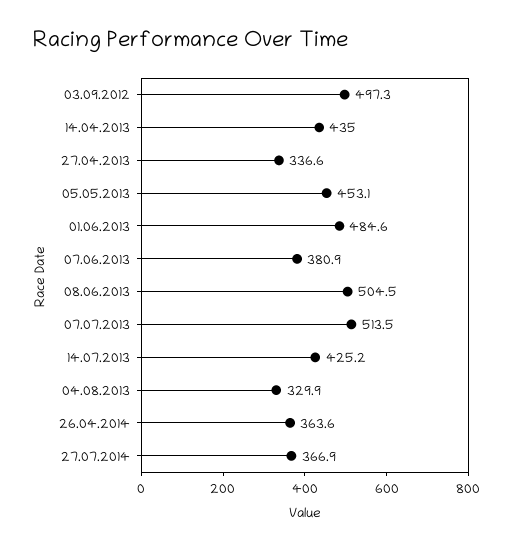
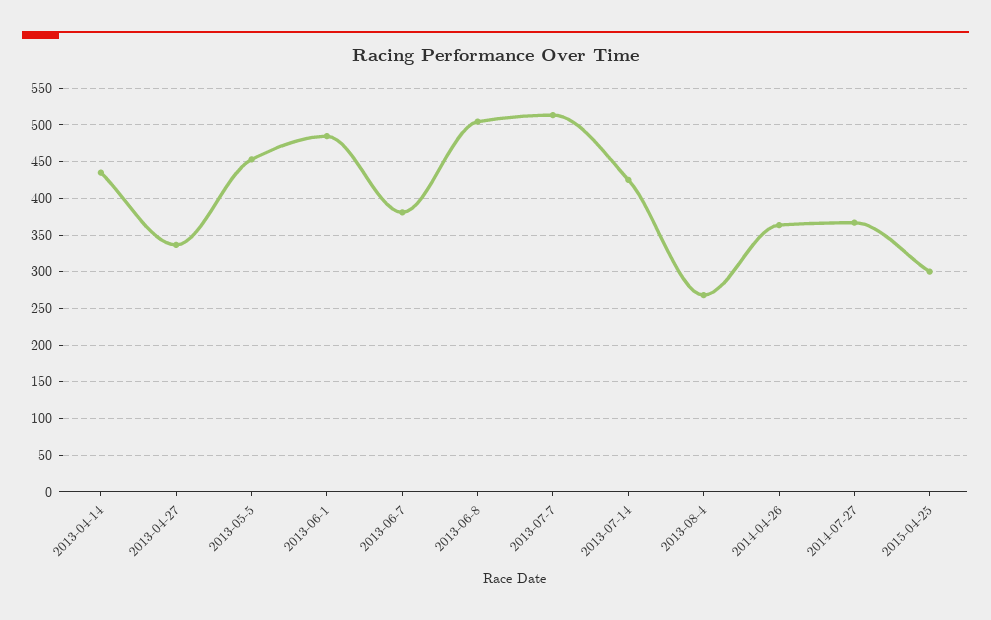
03.09.2012: 497.3 -> none
04.08.2013: 329.9 -> 270
2015-04-25: none -> 300

